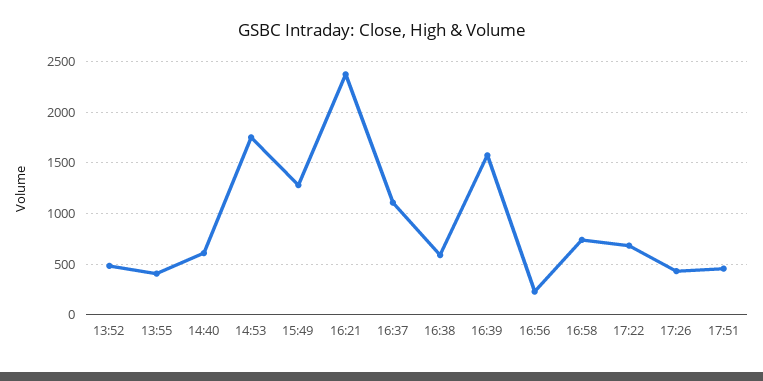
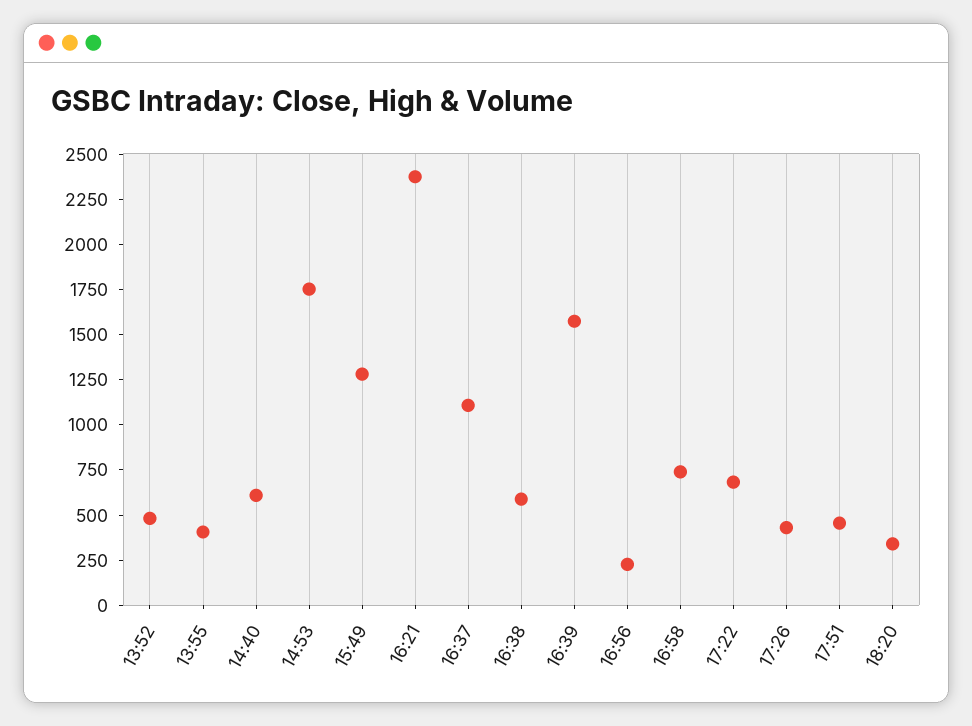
18:20: none -> 350

